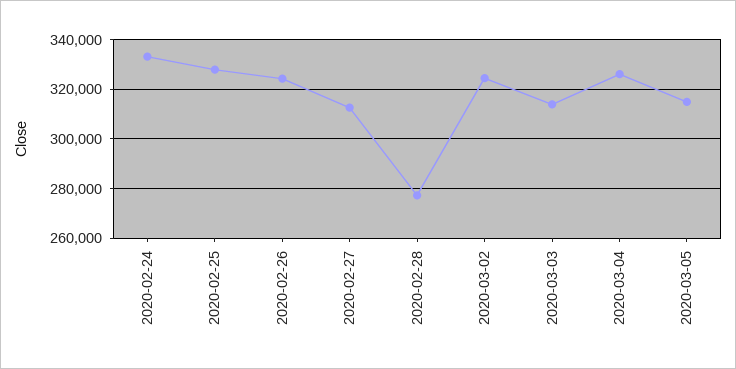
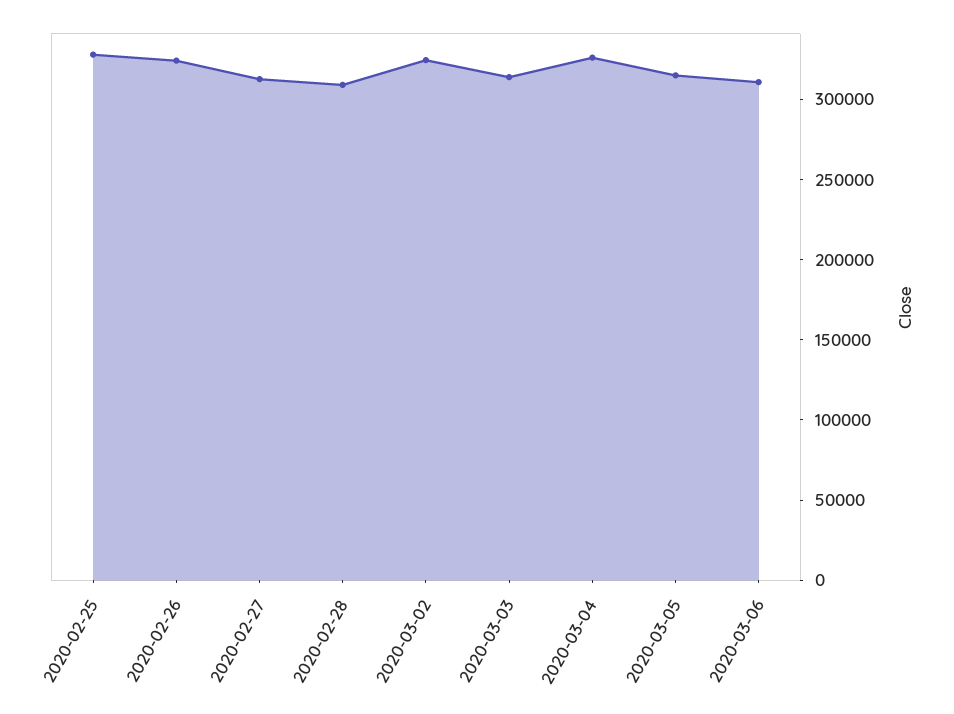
2020-02-24: 332500 -> none
2020-02-28: 277500 -> 310000
2020-03-06: none -> 310000

